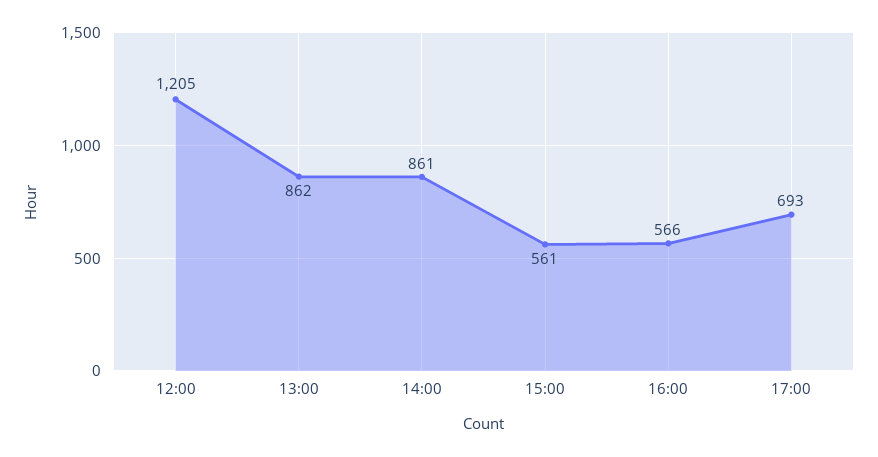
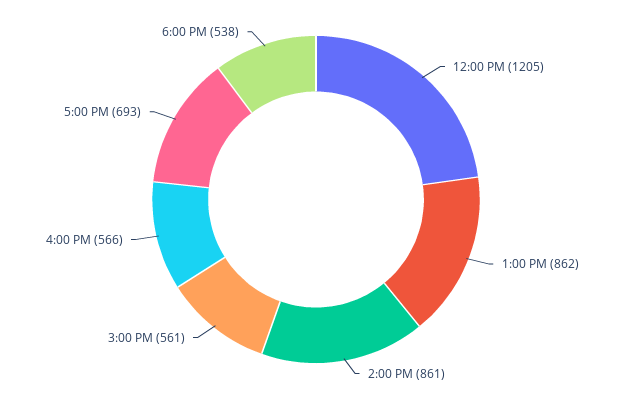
6:00 PM: none -> 538

